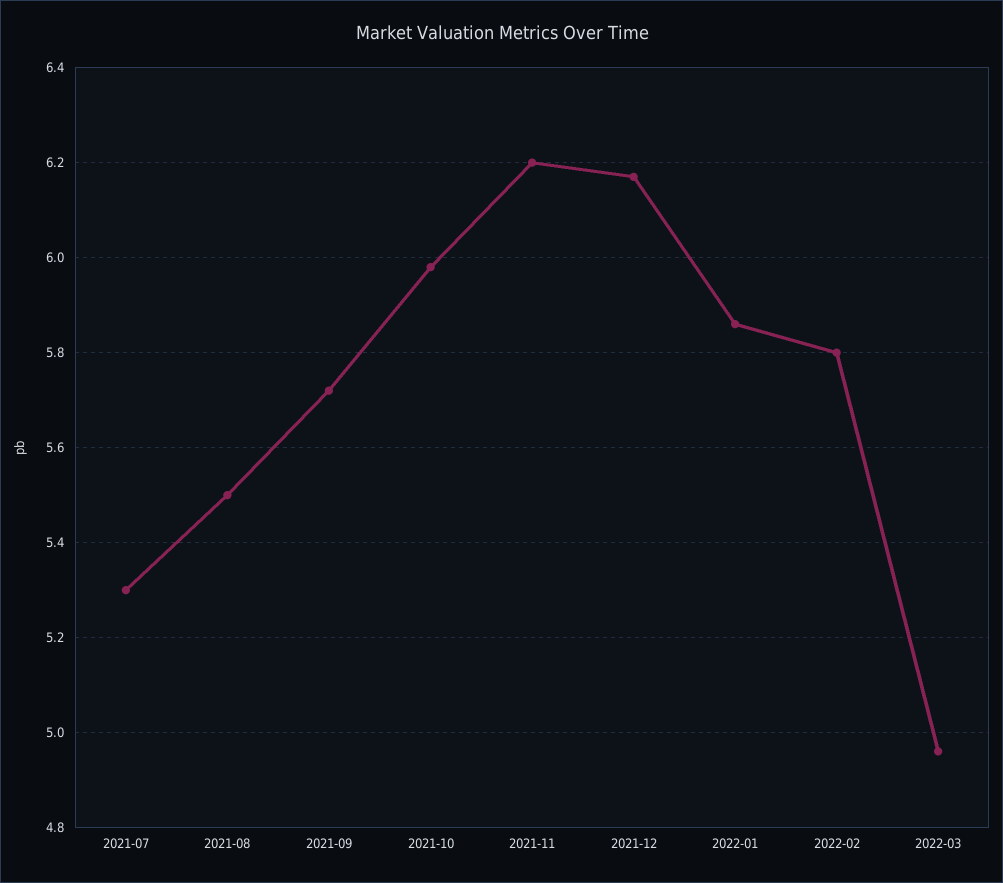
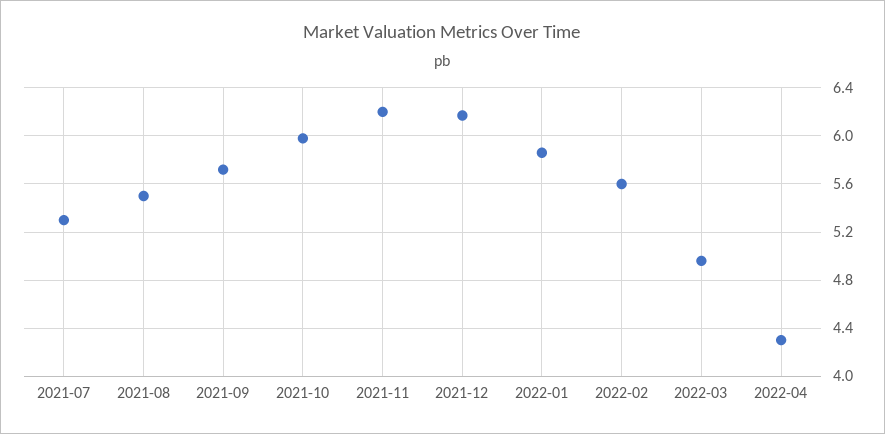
2022-02: 5.8 -> 5.6
2022-04: none -> 4.3

